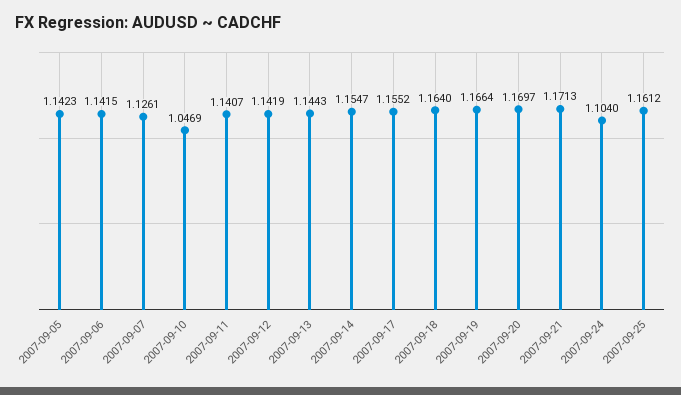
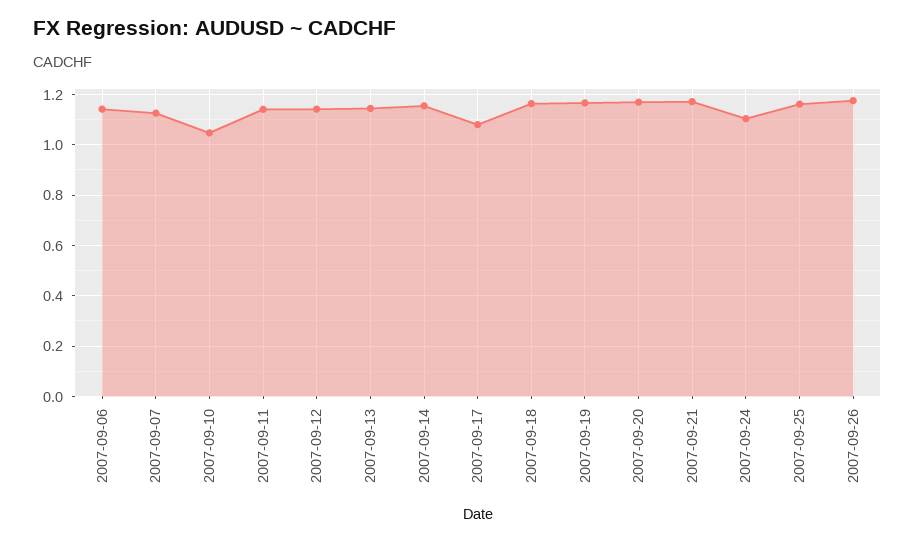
2007-09-05: 1.1423 -> none
2007-09-17: 1.1552 -> 1.075
2007-09-26: none -> 1.175

